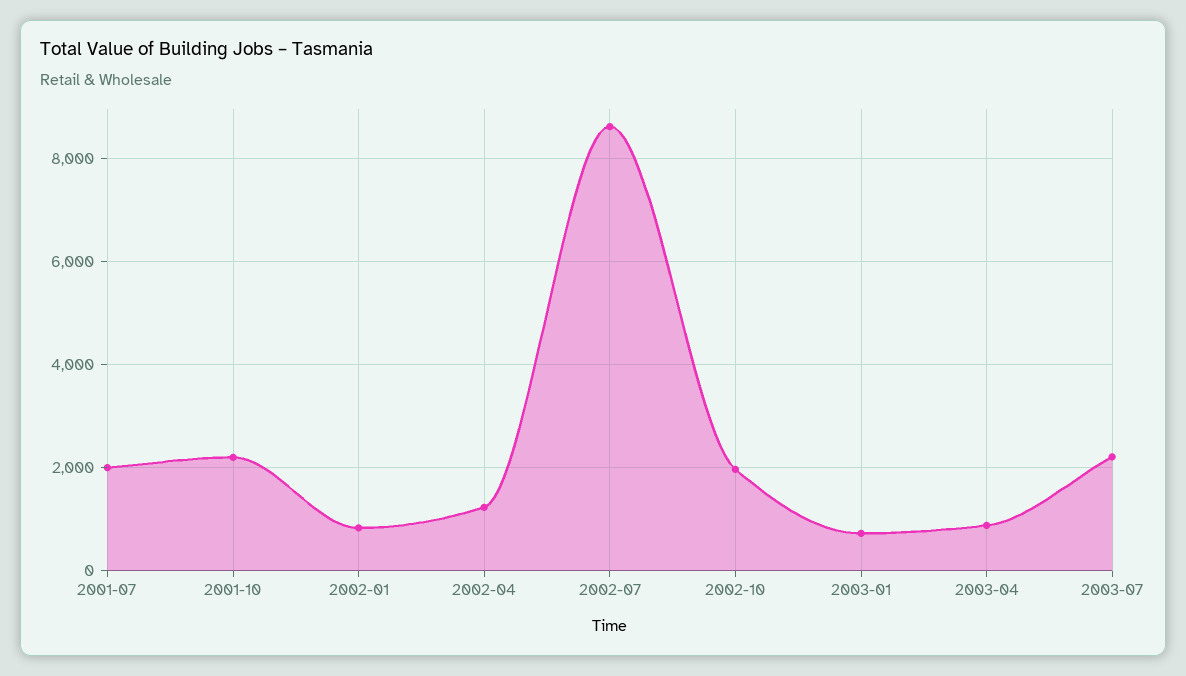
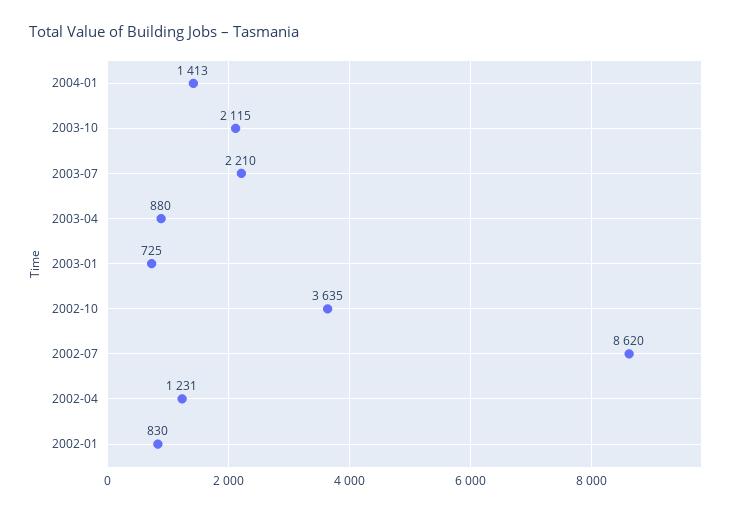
2001-07: 2000 -> none
2001-10: 2200 -> none
2002-10: 2000 -> 3635
2004-01: none -> 1413
2003-10: none -> 2115

